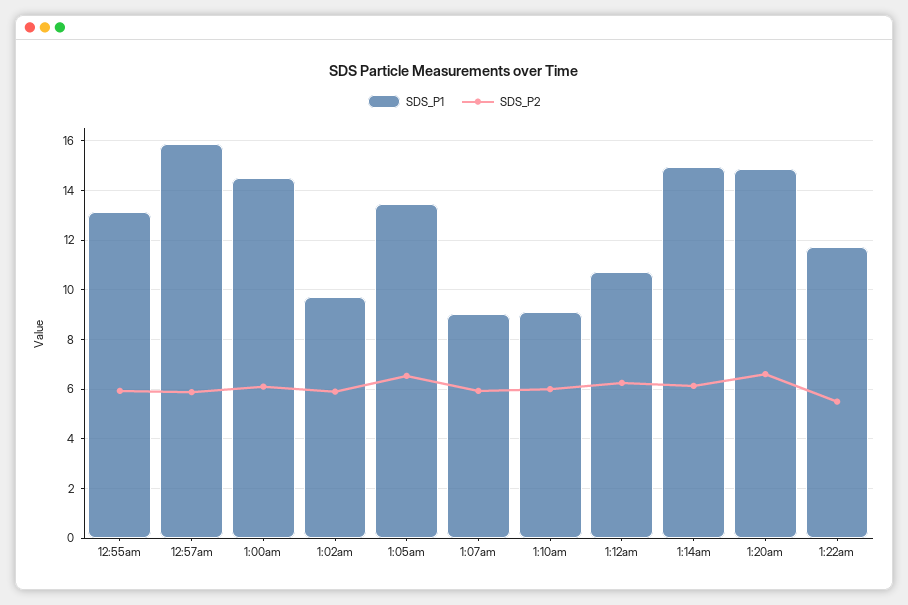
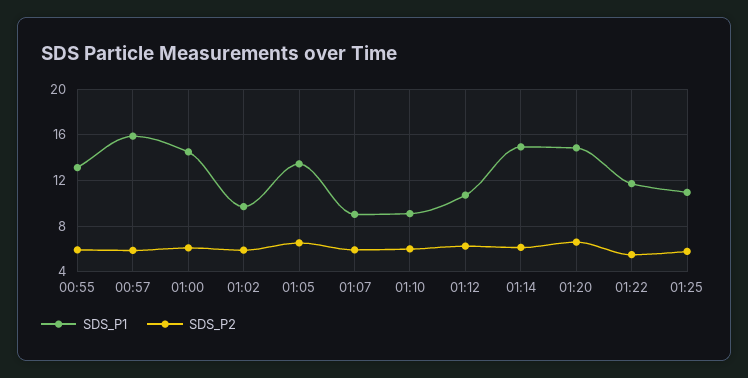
SDS_P1, 01:25: none -> 11
SDS_P2, 01:25: none -> 6

